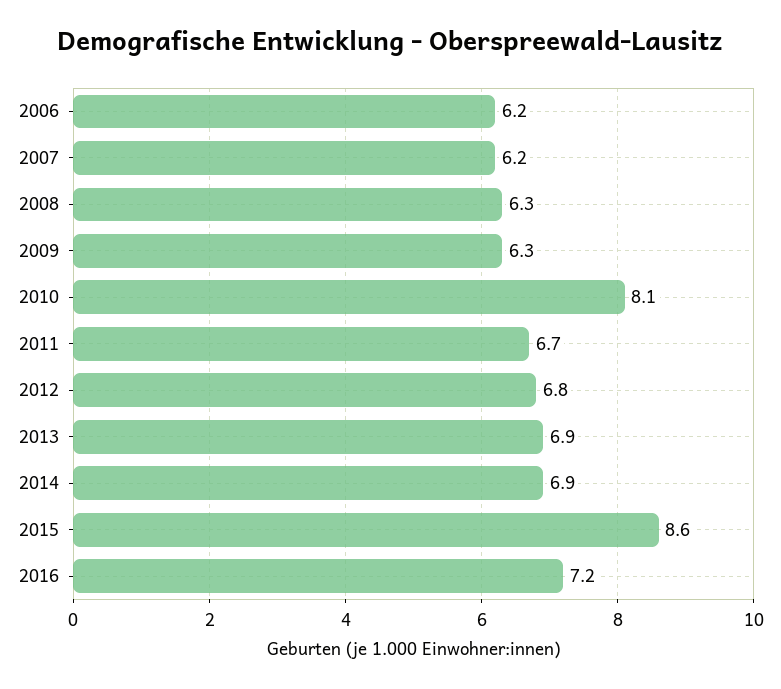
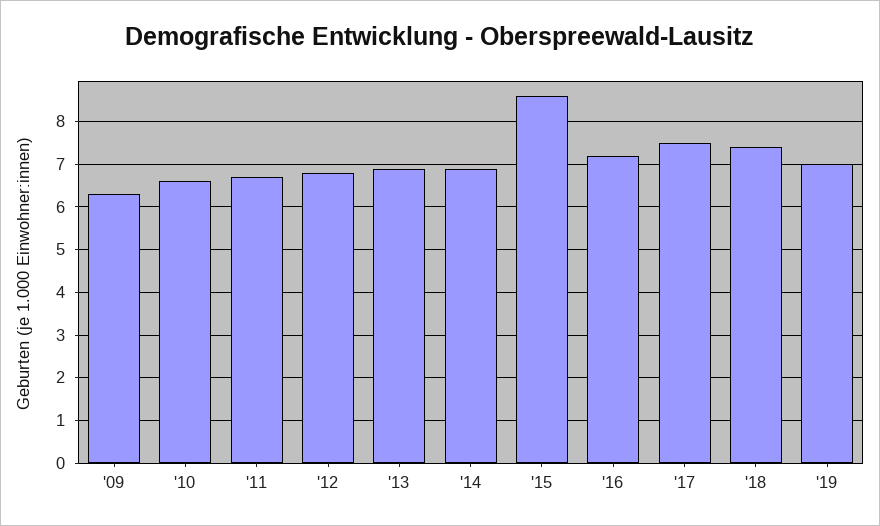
2006: 6.2 -> none
2007: 6.2 -> none
2008: 6.3 -> none
2010: 8.1 -> 6.5
'17: none -> 7.5
'18: none -> 7.5
'19: none -> 7

